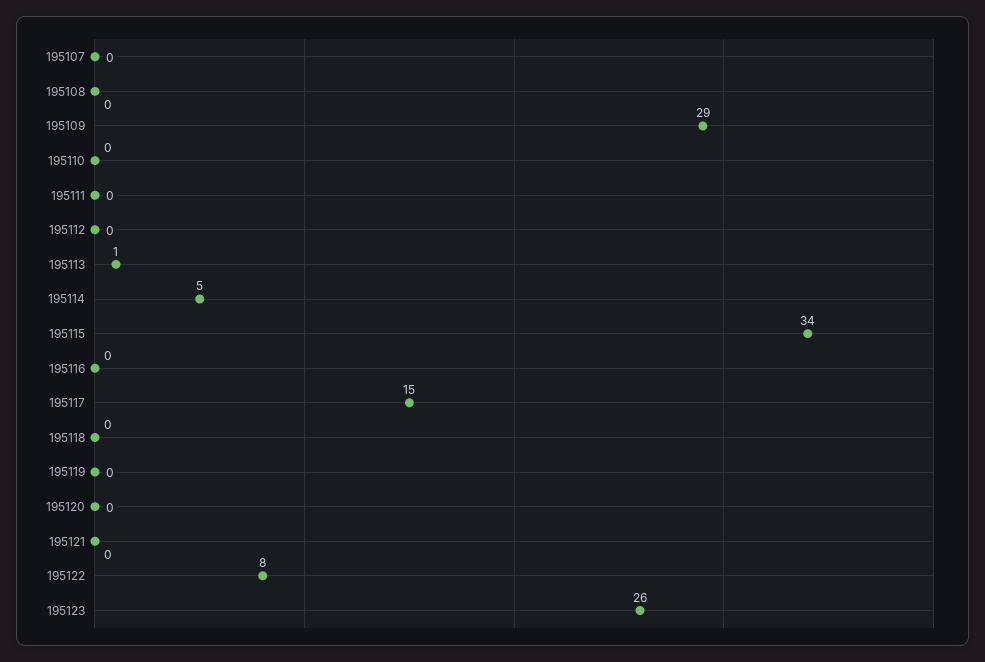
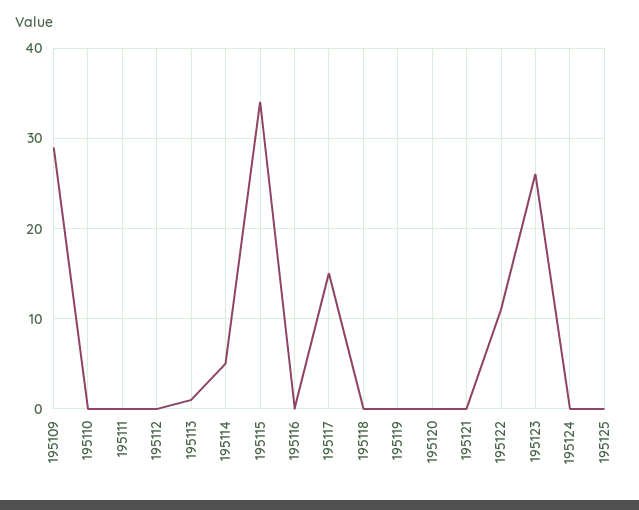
195107: 0 -> none
195108: 0 -> none
195122: 8 -> 11
195124: none -> 0
195125: none -> 0

